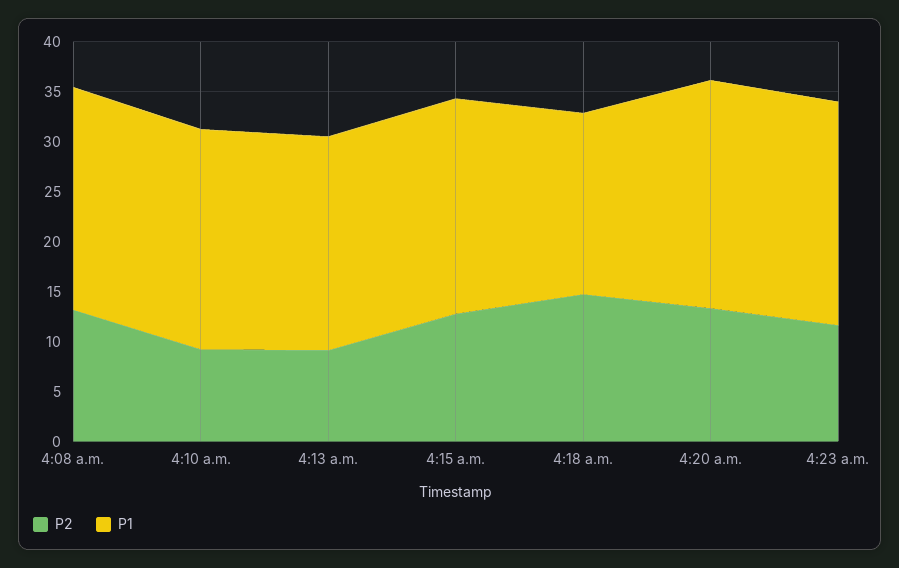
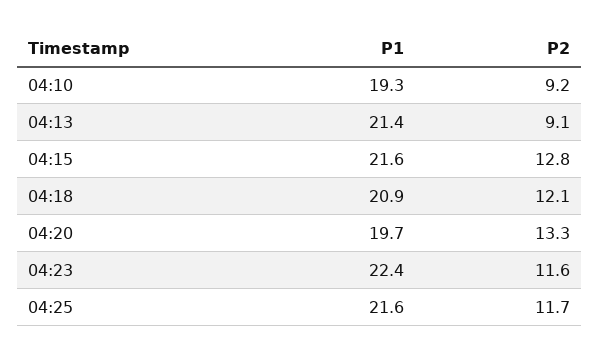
P2, 4:08 a.m.: 13 -> none
P1, 4:08 a.m.: 22 -> none
P1, 4:10 a.m.: 22 -> 19.3
P2, 4:18 a.m.: 15 -> 12.1
P1, 4:18 a.m.: 18 -> 20.9
P1, 4:20 a.m.: 23 -> 19.7
P1, 04:25: none -> 21.6
P2, 04:25: none -> 11.7

